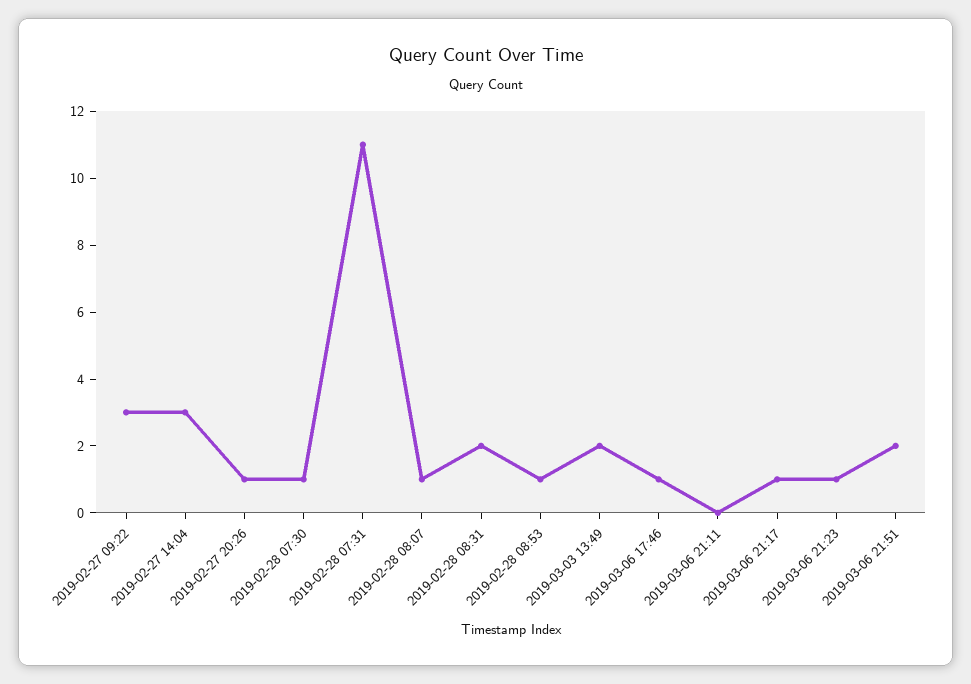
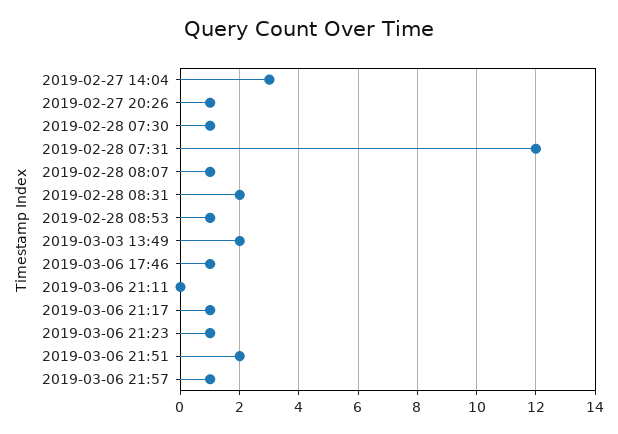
2019-02-27 09:22: 3 -> none
2019-02-28 07:31: 11 -> 12
2019-03-06 21:57: none -> 1

